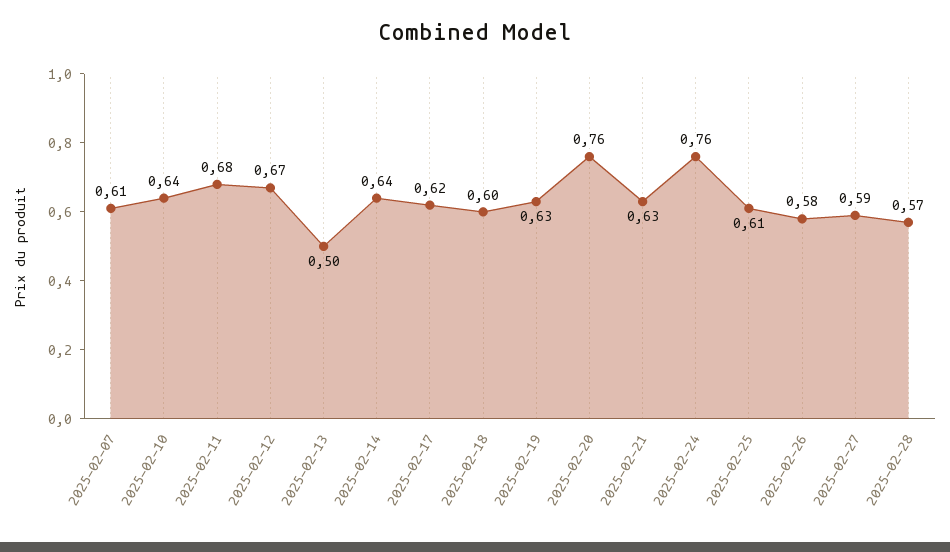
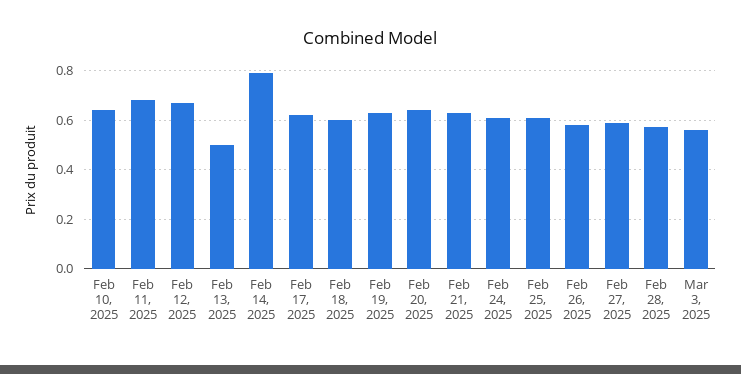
2025-02-07: 0.61 -> none
2025-02-14: 0.64 -> 0.8
2025-02-20: 0.76 -> 0.65
2025-02-24: 0.76 -> 0.6
Mar 3, 2025: none -> 0.55

